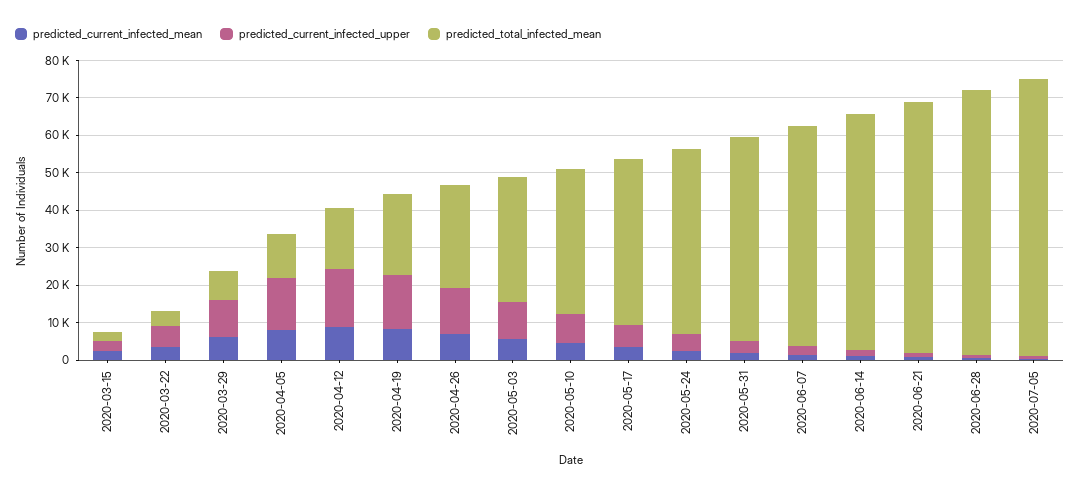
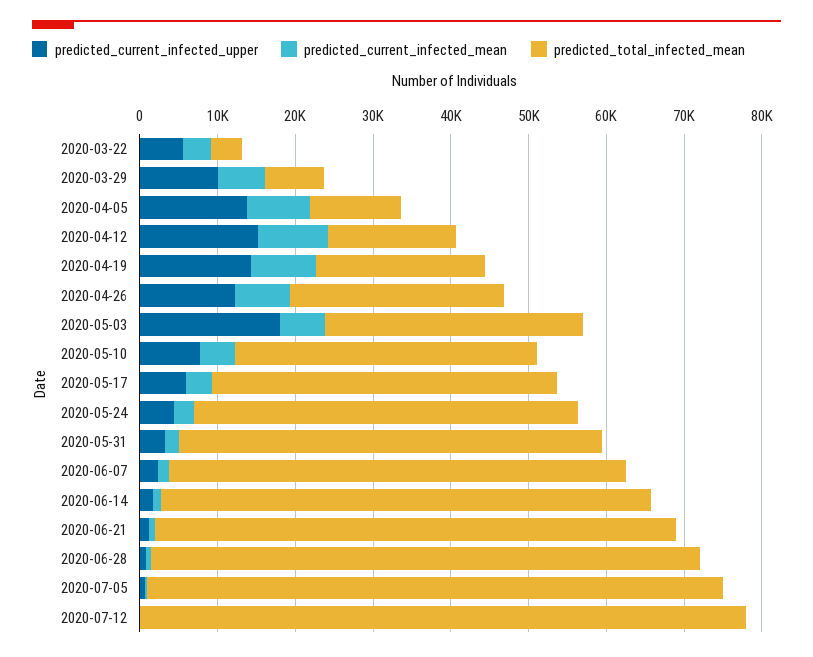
predicted_current_infected_mean, 2020-03-15: 2500 -> none
predicted_current_infected_upper, 2020-03-15: 2500 -> none
predicted_total_infected_mean, 2020-03-15: 2500 -> none
predicted_current_infected_upper, 2020-05-03: 10000 -> 18000
predicted_current_infected_upper, 2020-07-12: none -> 0
predicted_current_infected_mean, 2020-07-12: none -> 0
predicted_total_infected_mean, 2020-07-12: none -> 78000

